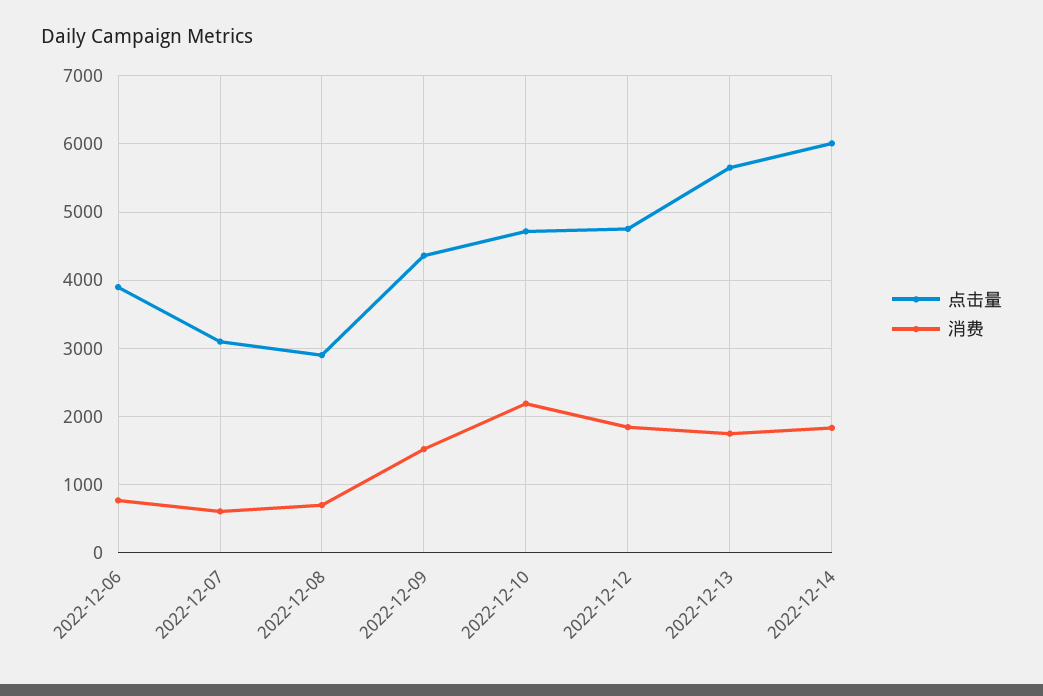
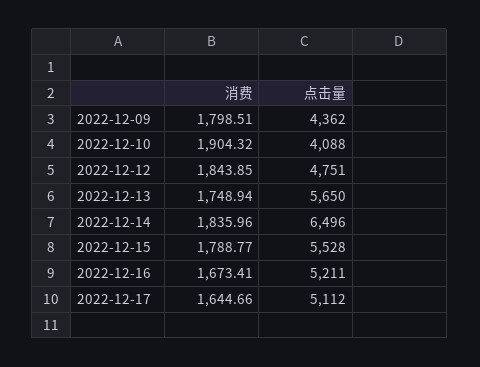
点击量, 2022-12-06: 3900 -> none
消费, 2022-12-06: 800 -> none
点击量, 2022-12-07: 3100 -> none
消费, 2022-12-07: 600 -> none
点击量, 2022-12-08: 2900 -> none
消费, 2022-12-08: 700 -> none
消费, 2022-12-09: 1500 -> 1798.51
点击量, 2022-12-10: 4700 -> 4088
消费, 2022-12-10: 2200 -> 1904.32
点击量, 2022-12-14: 6000 -> 6496
消费, 2022-12-15: none -> 1788.77
点击量, 2022-12-15: none -> 5528
消费, 2022-12-16: none -> 1673.41
点击量, 2022-12-16: none -> 5211
消费, 2022-12-17: none -> 1644.66
点击量, 2022-12-17: none -> 5112

